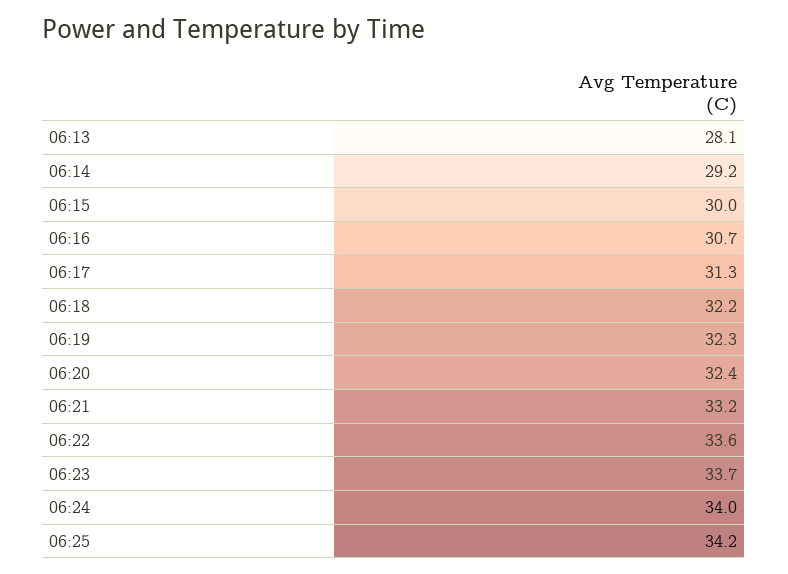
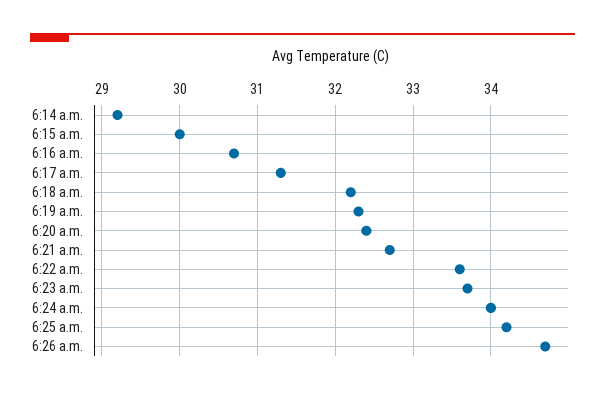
06:13: 28.1 -> none
06:21: 33.2 -> 32.7
6:26 a.m.: none -> 34.7

